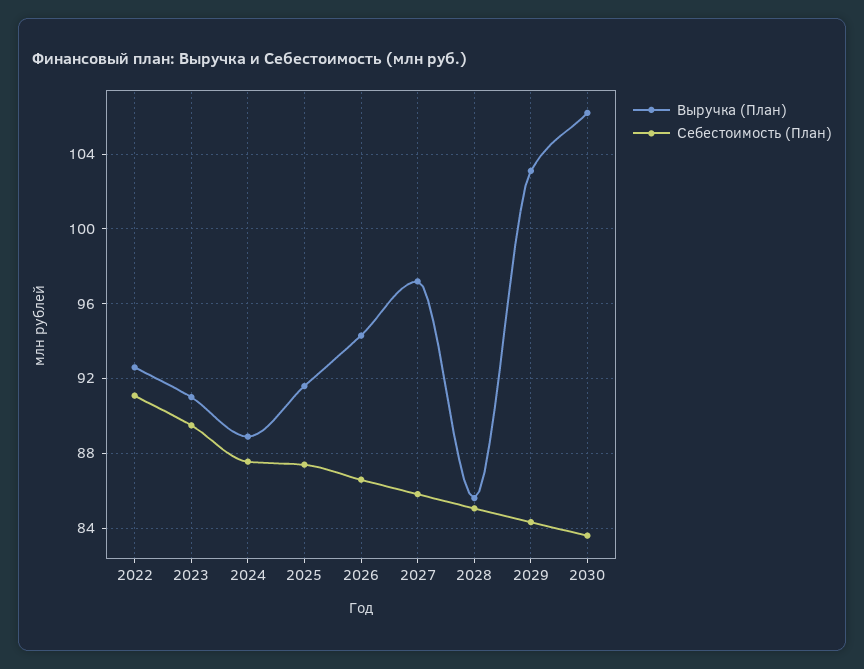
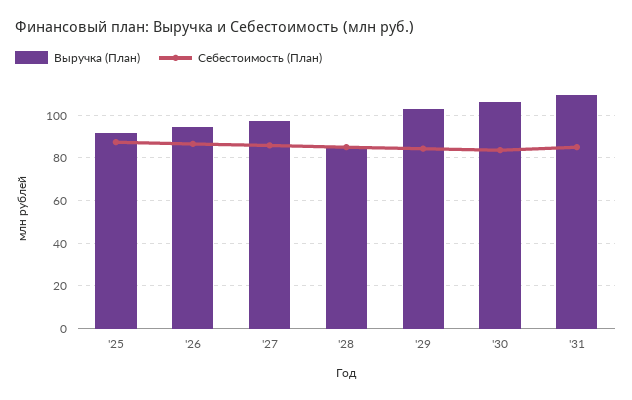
Выручка (План), 2022: 92.5 -> none
Себестоимость (План), 2022: 91 -> none
Выручка (План), 2023: 91 -> none
Себестоимость (План), 2023: 89.5 -> none
Выручка (План), 2024: 89 -> none
Себестоимость (План), 2024: 87.5 -> none
Выручка (План), '31: none -> 110
Себестоимость (План), '31: none -> 85

